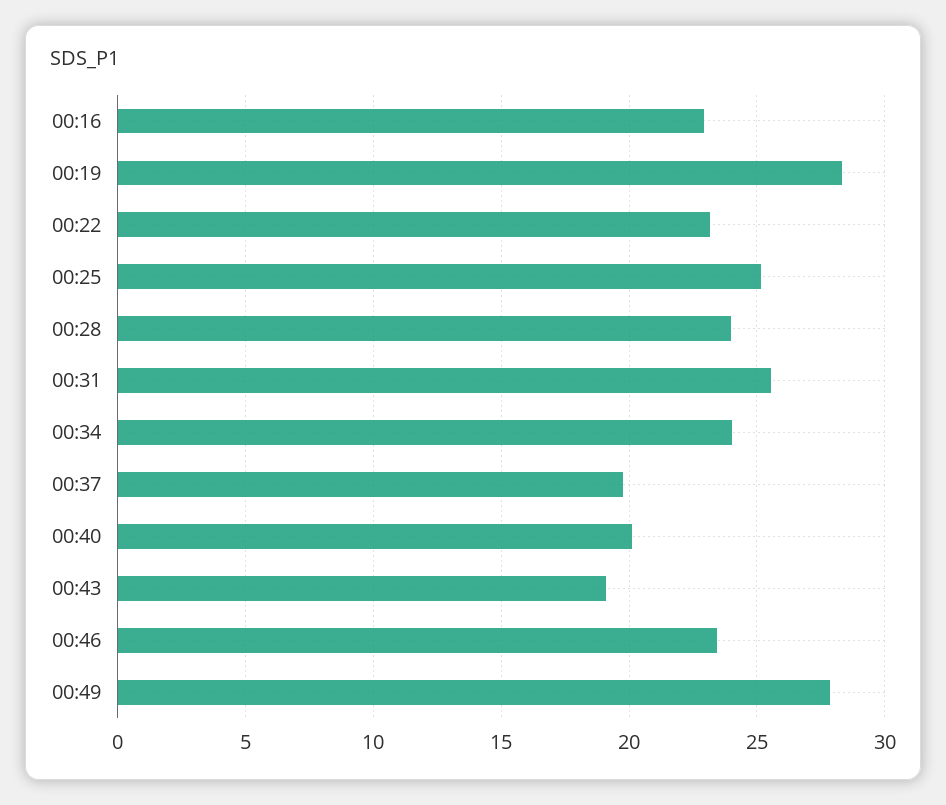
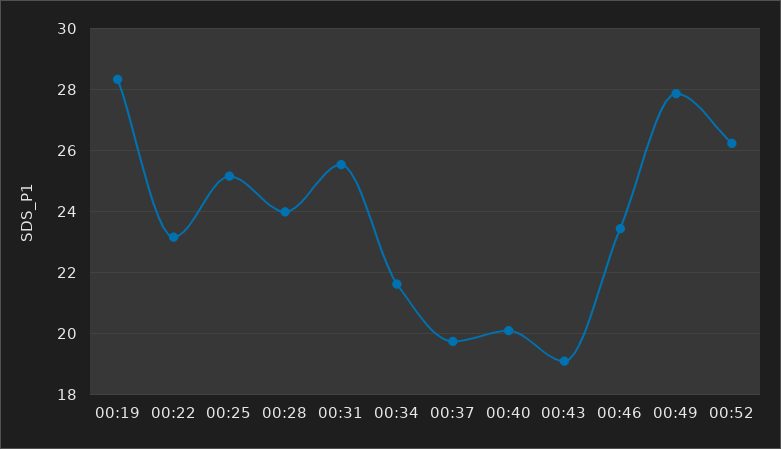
00:16: 23 -> none
00:34: 24 -> 21.6
00:52: none -> 26.2

